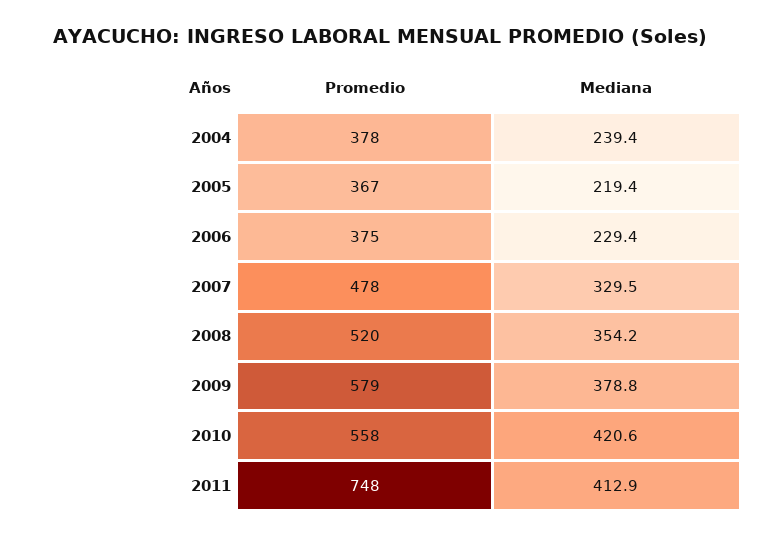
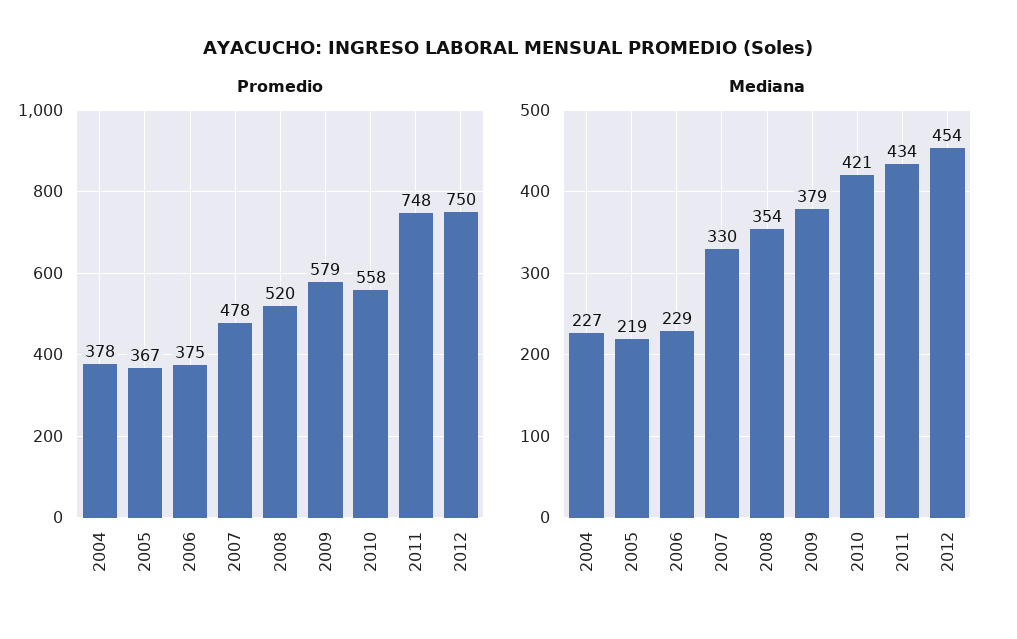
Mediana, 2004: 239.4 -> 227
Mediana, 2011: 412.9 -> 434
Promedio, 2012: none -> 750
Mediana, 2012: none -> 454

